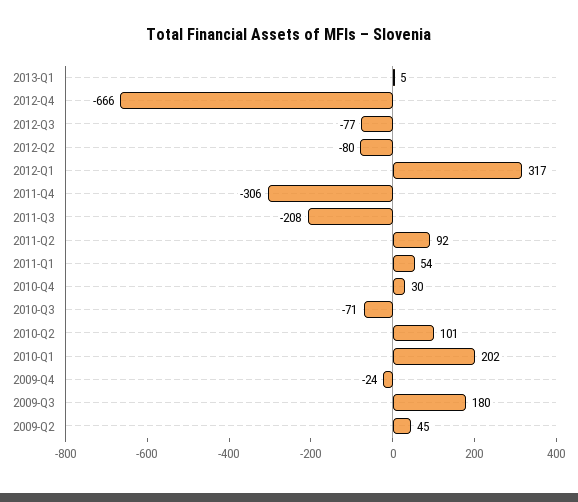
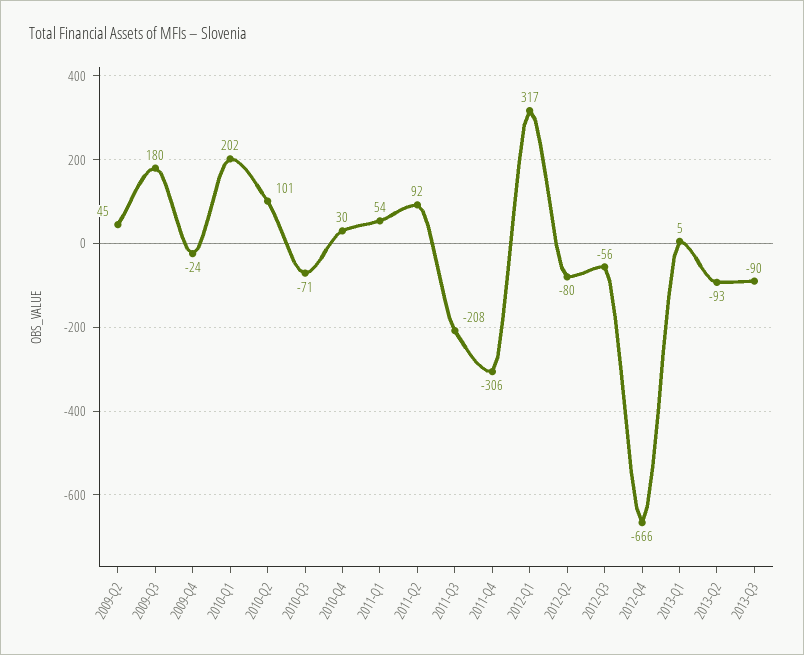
2012-Q3: -77 -> -56
2013-Q2: none -> -93
2013-Q3: none -> -90

